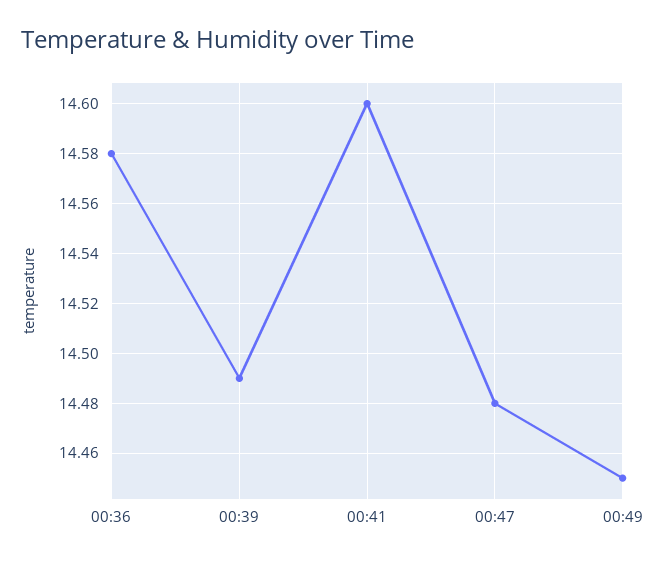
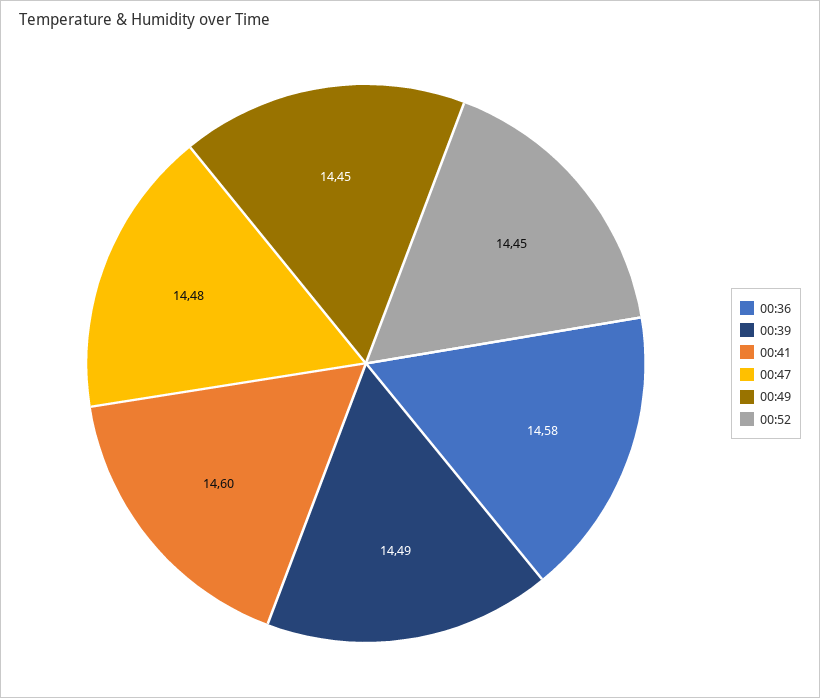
00:52: none -> 14.45

